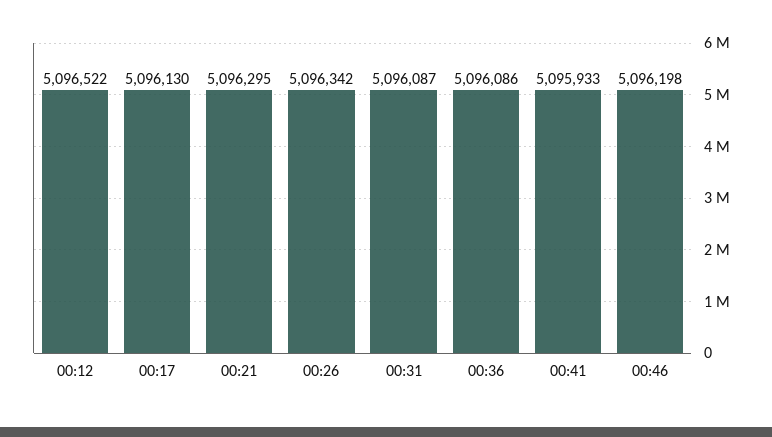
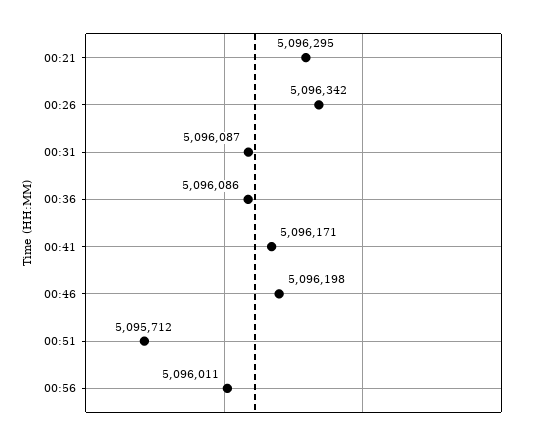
00:12: 5096522 -> none
00:17: 5096130 -> none
00:41: 5095933 -> 5096171
00:51: none -> 5095712
00:56: none -> 5096011

